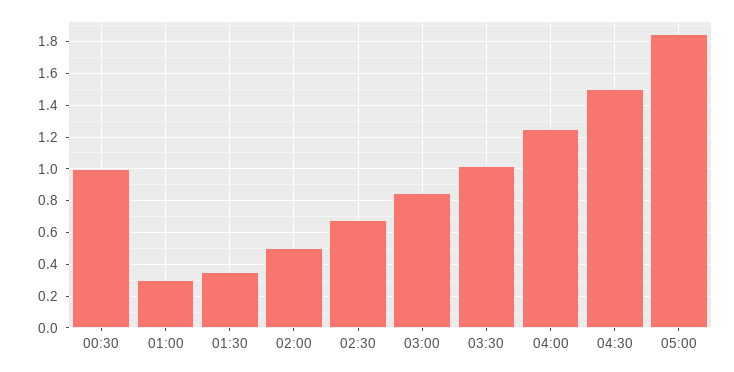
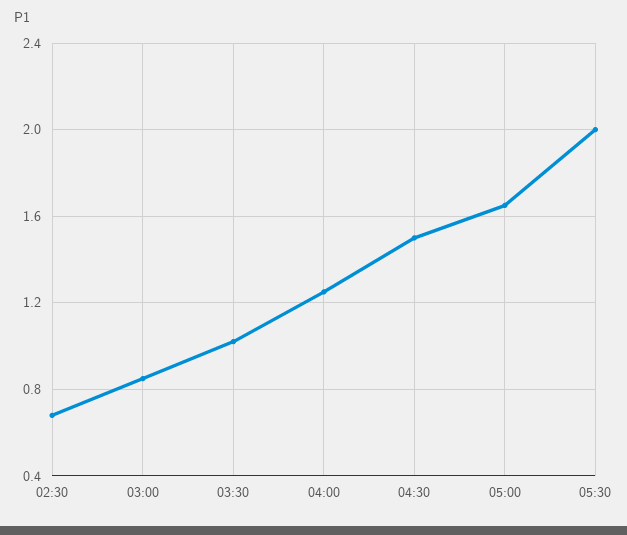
00:30: 1 -> none
01:00: 0.3 -> none
01:30: 0.35 -> none
02:00: 0.5 -> none
05:00: 1.85 -> 1.65
05:30: none -> 2

